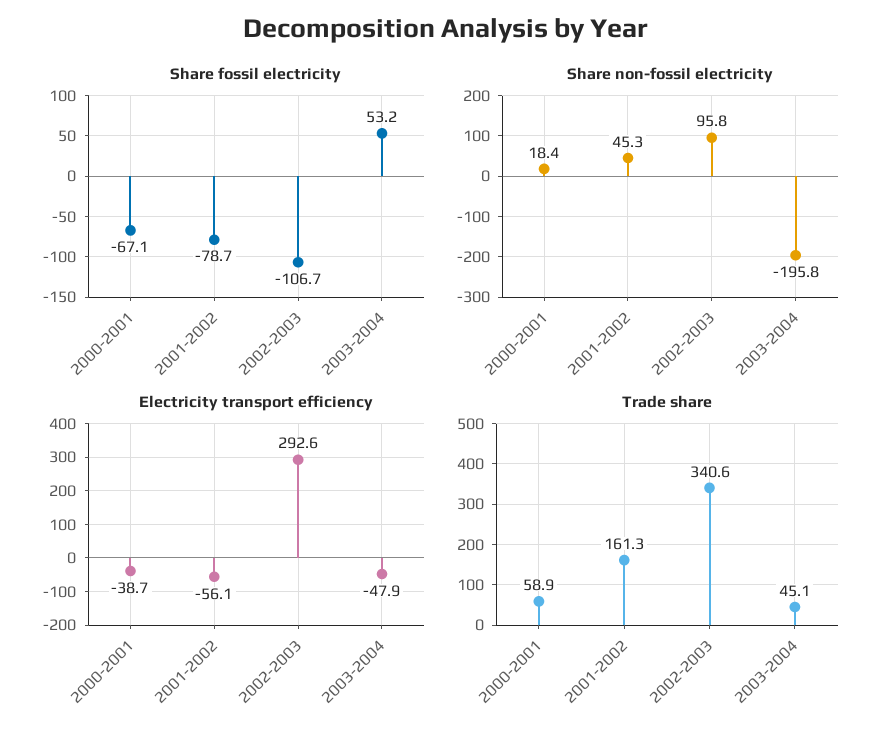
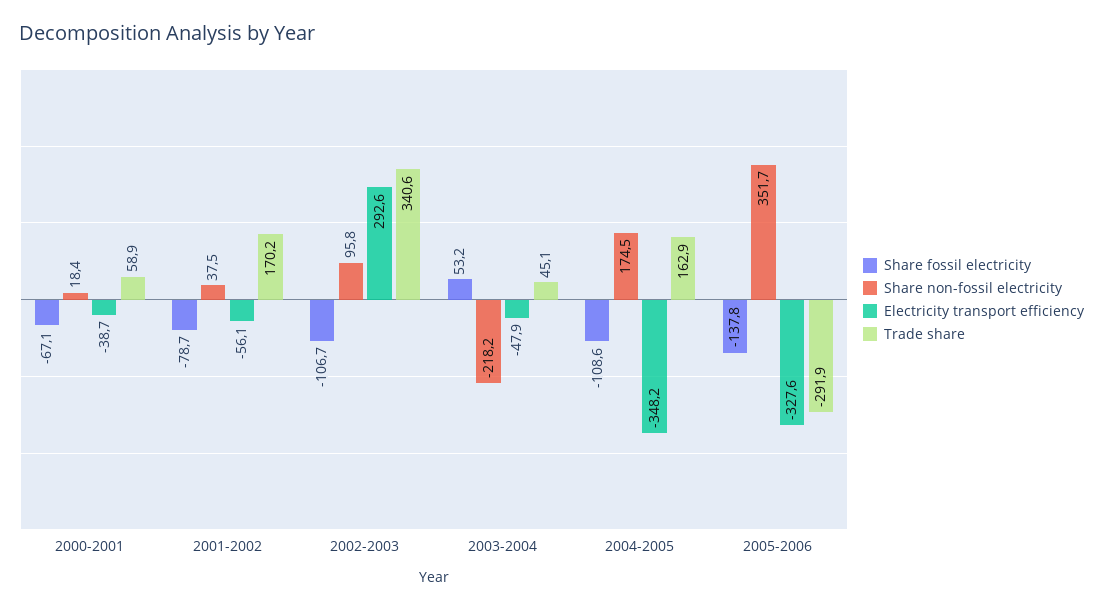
Share non-fossil electricity, 2001-2002: 45.3 -> 37.5
Share non-fossil electricity, 2003-2004: -195.8 -> -218.2
Trade share, 2001-2002: 161.3 -> 170.2
Share fossil electricity, 2004-2005: none -> -108.6
Share non-fossil electricity, 2004-2005: none -> 174.5
Electricity transport efficiency, 2004-2005: none -> -348.2
Trade share, 2004-2005: none -> 162.9
Share fossil electricity, 2005-2006: none -> -137.8
Share non-fossil electricity, 2005-2006: none -> 351.7
Electricity transport efficiency, 2005-2006: none -> -327.6
Trade share, 2005-2006: none -> -291.9

